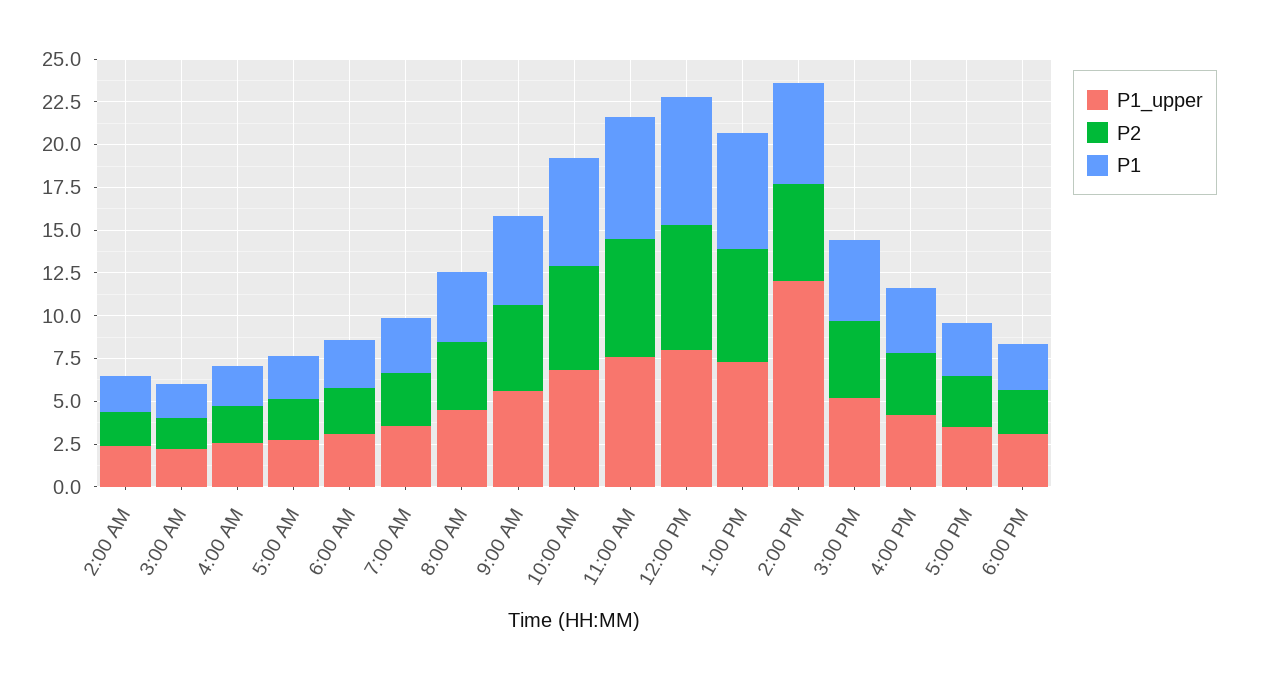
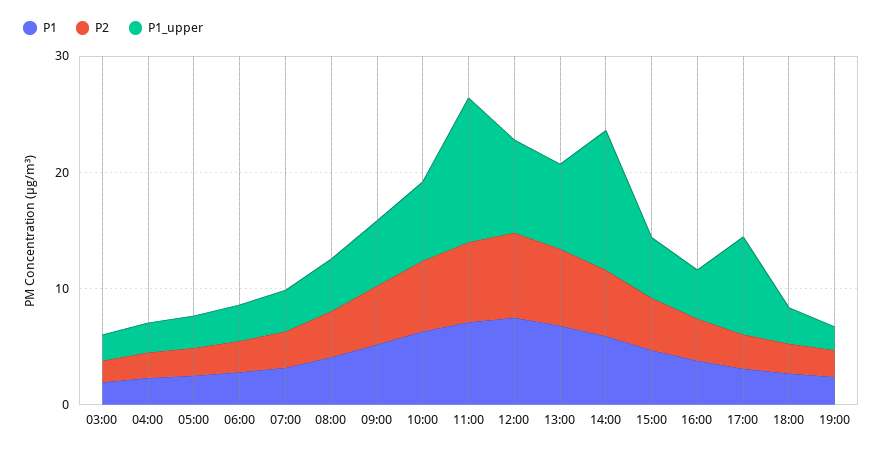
P1_upper, 2:00 AM: 2.5 -> none
P2, 2:00 AM: 2 -> none
P1, 2:00 AM: 2 -> none
P1_upper, 11:00 AM: 7.5 -> 12
P1_upper, 5:00 PM: 3.5 -> 8
P1, 19:00: none -> 2
P2, 19:00: none -> 2
P1_upper, 19:00: none -> 2

